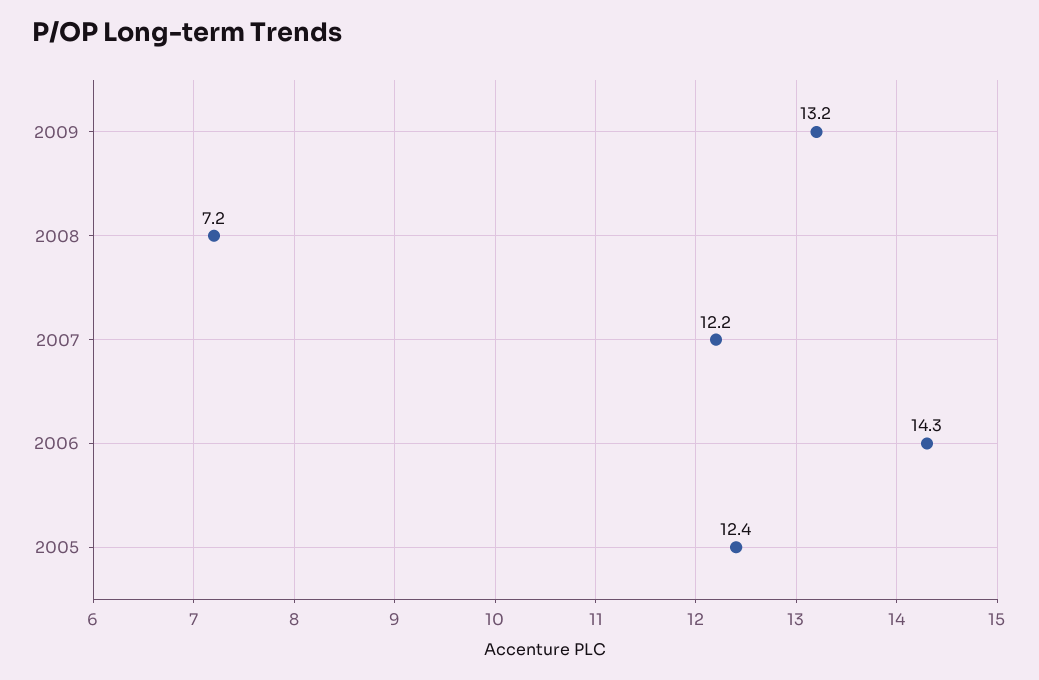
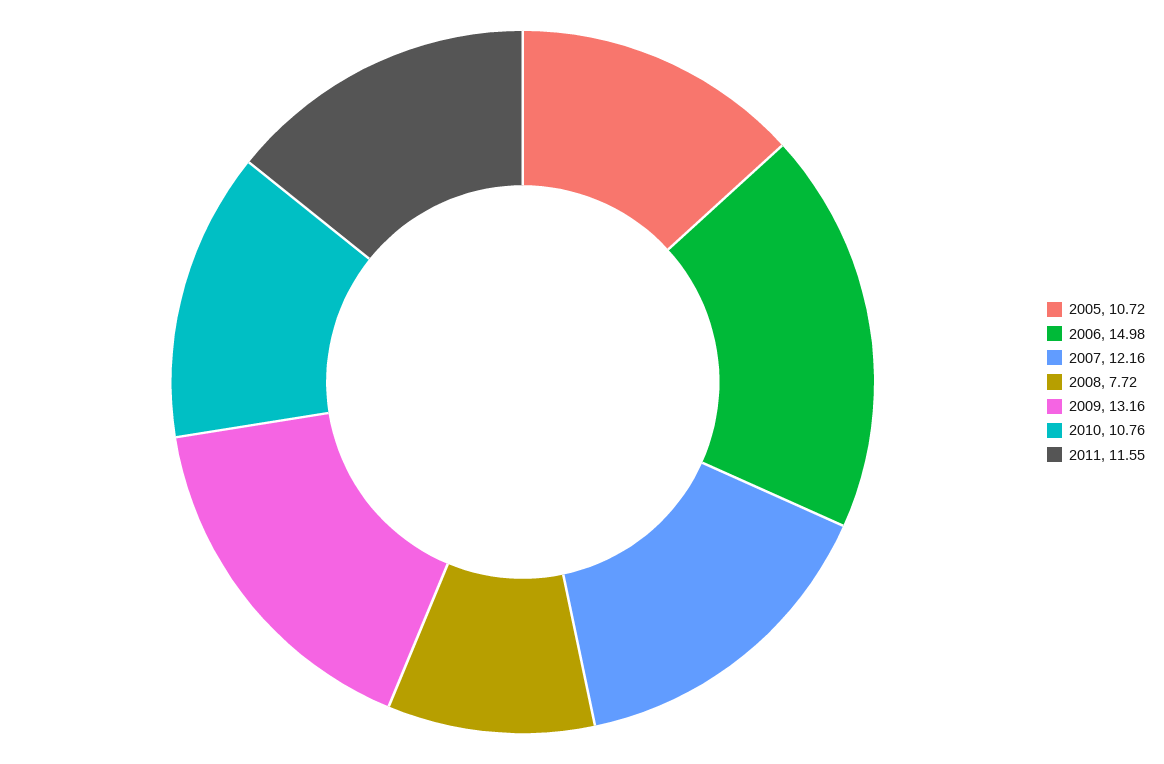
2008: 7.2 -> 7.72
2006: 14.3 -> 14.98
2005: 12.4 -> 10.72
2010: none -> 10.76
2011: none -> 11.55

